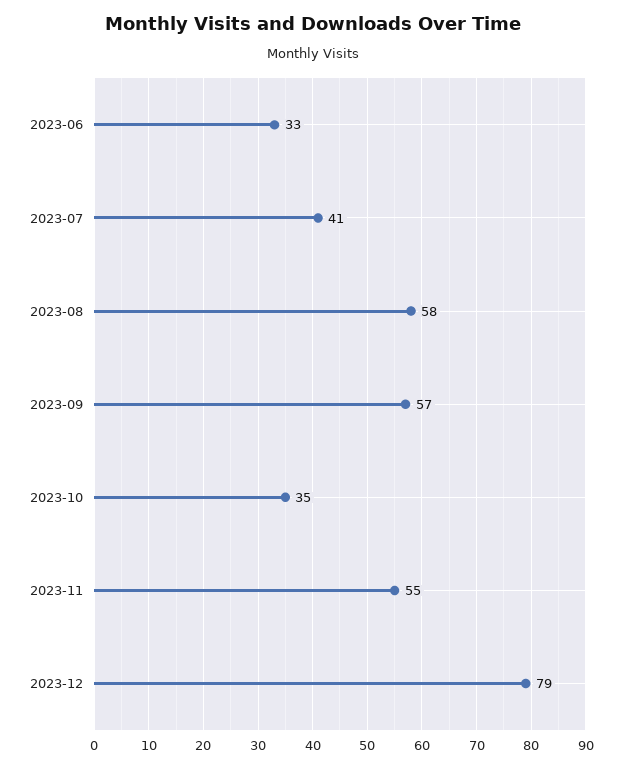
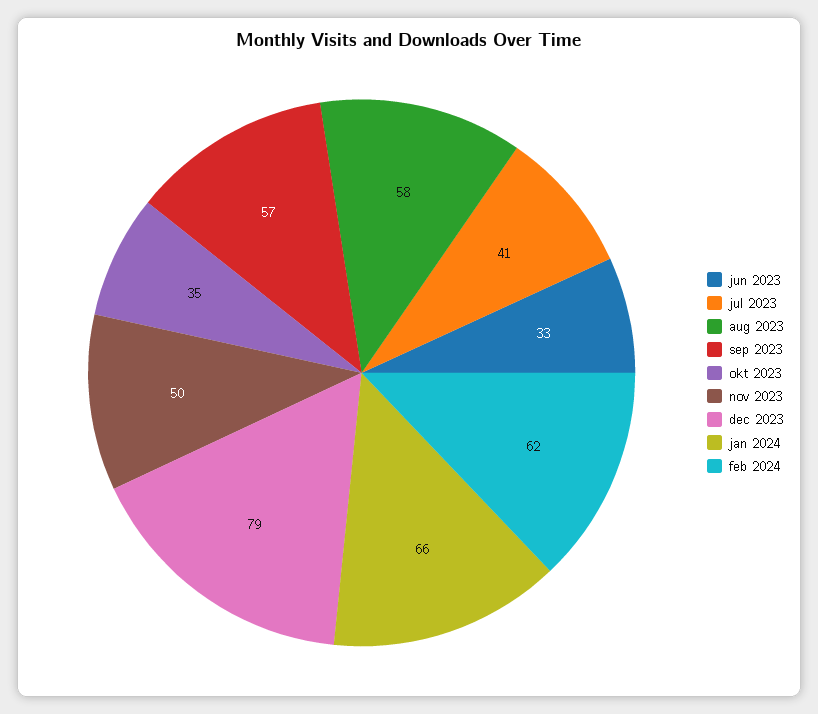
2023-11: 55 -> 50
jan 2024: none -> 66
feb 2024: none -> 62

